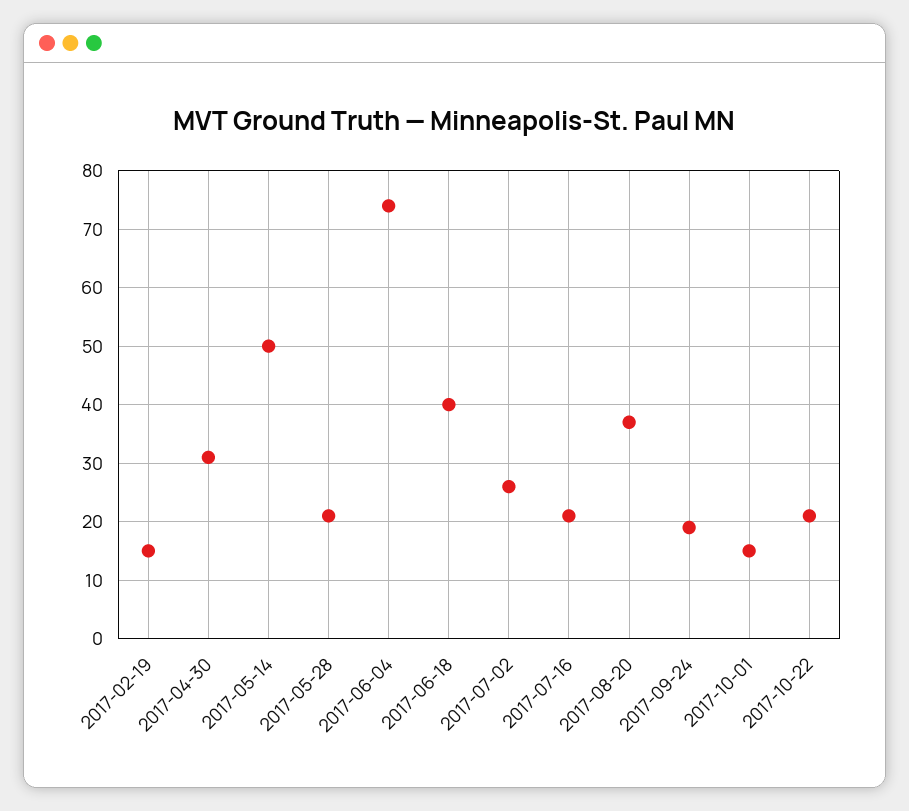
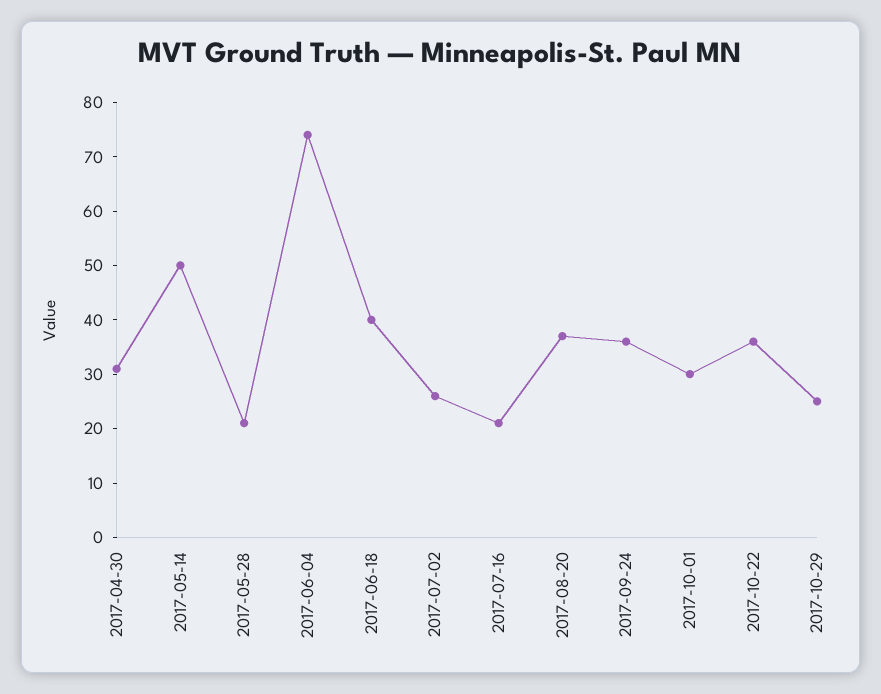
2017-02-19: 15 -> none
2017-09-24: 20 -> 35
2017-10-01: 15 -> 30
2017-10-22: 20 -> 35
2017-10-29: none -> 25

